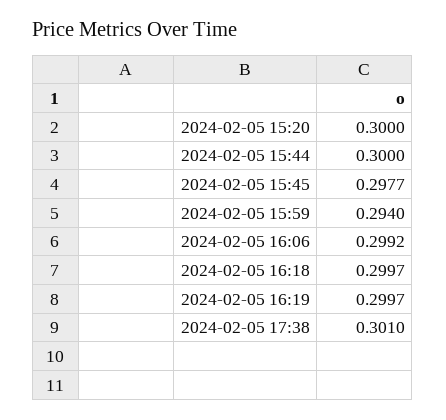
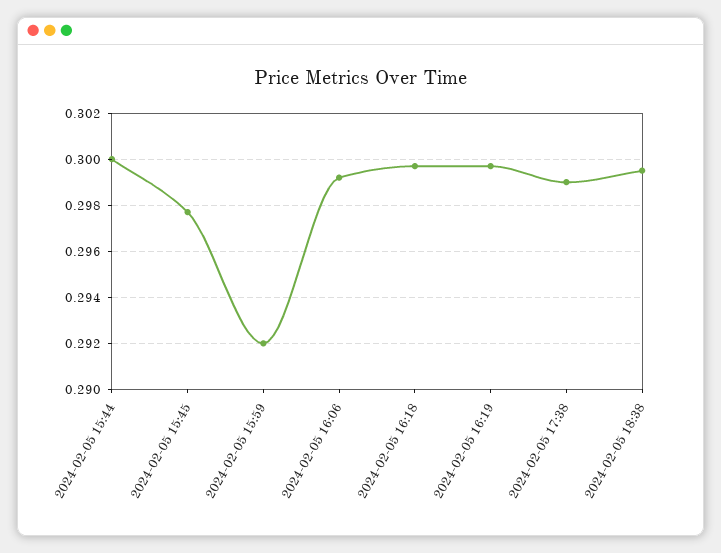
2024-02-05 15:20: 0.3 -> none
2024-02-05 15:59: 0.294 -> 0.292
2024-02-05 17:38: 0.301 -> 0.299
2024-02-05 18:38: none -> 0.2995

